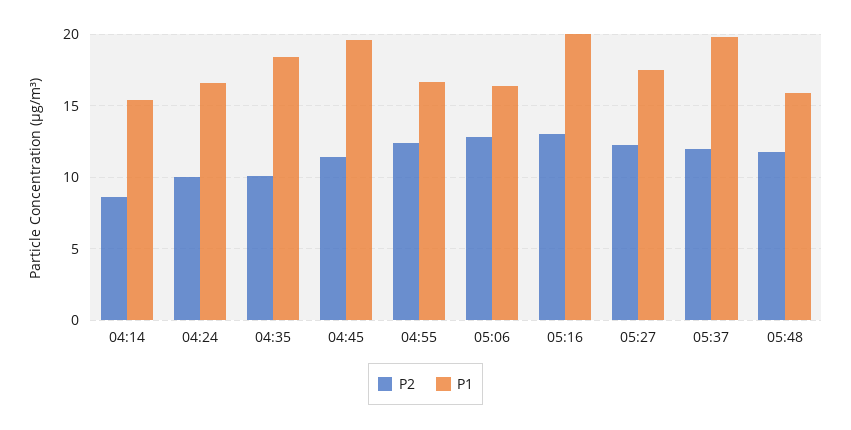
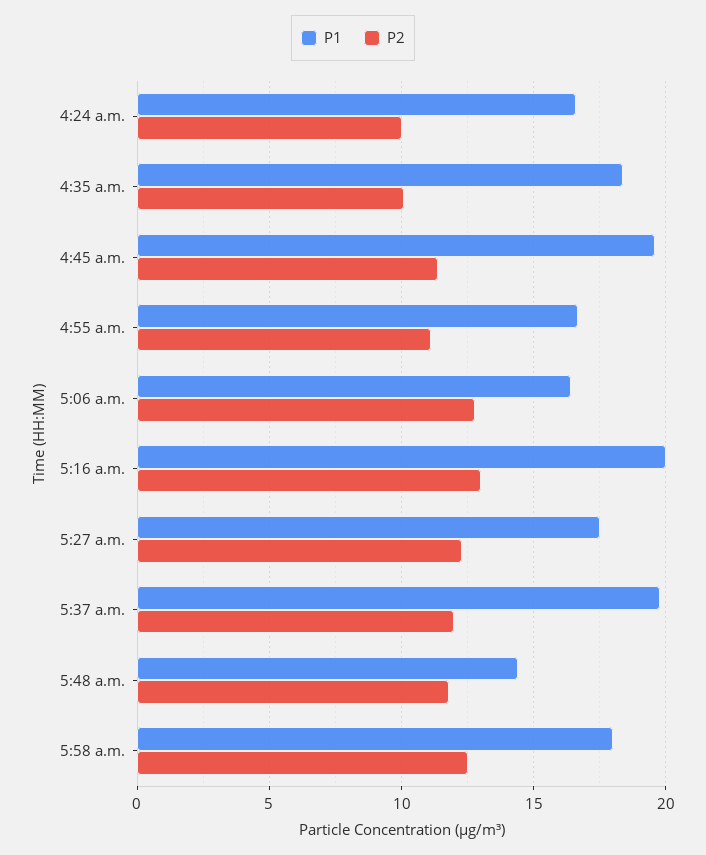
P2, 04:14: 8.5 -> none
P1, 04:14: 15.5 -> none
P2, 04:55: 12.5 -> 11
P1, 05:48: 16 -> 14.5
P1, 5:58 a.m.: none -> 18
P2, 5:58 a.m.: none -> 12.5

